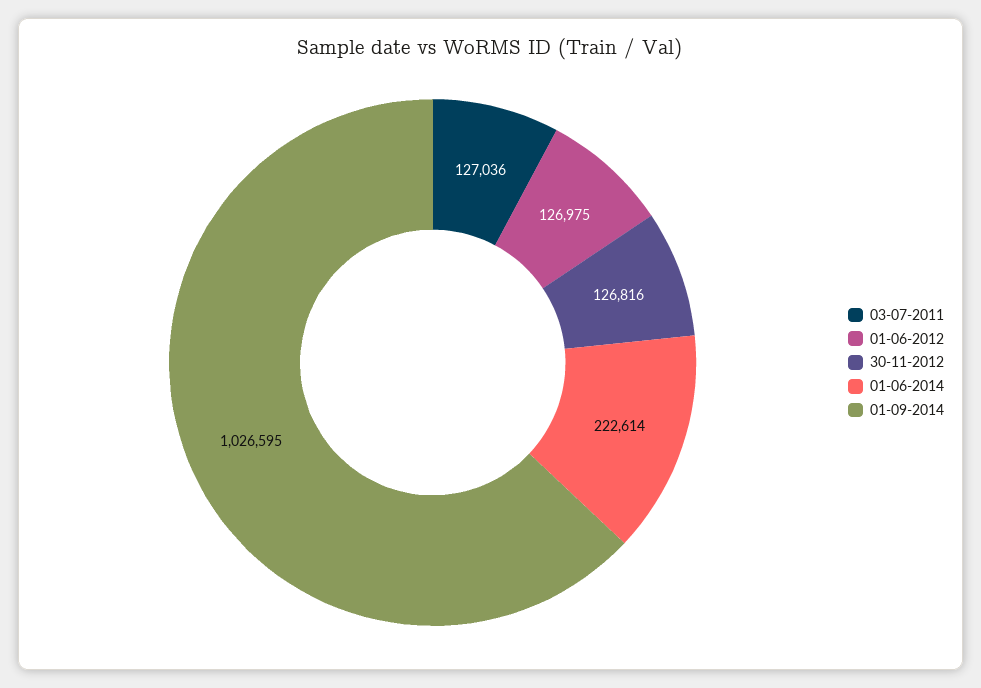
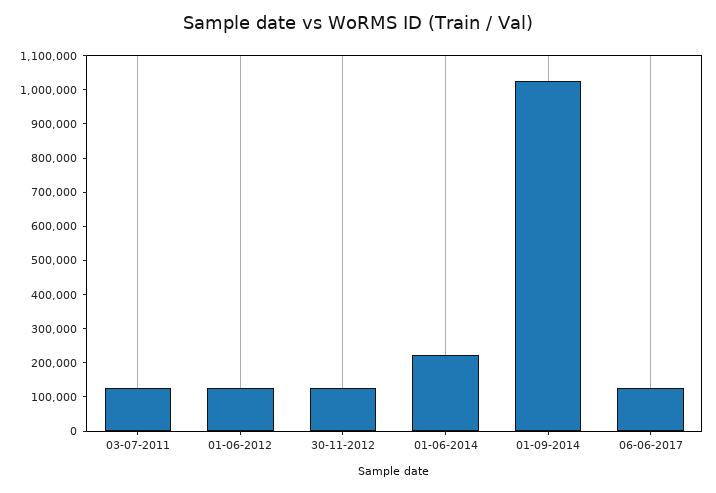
06-06-2017: none -> 125000

